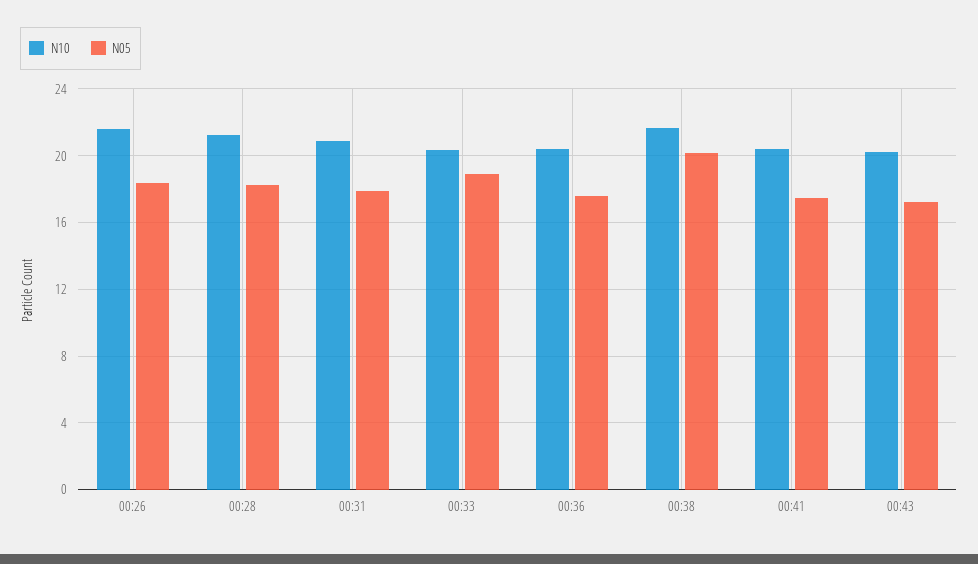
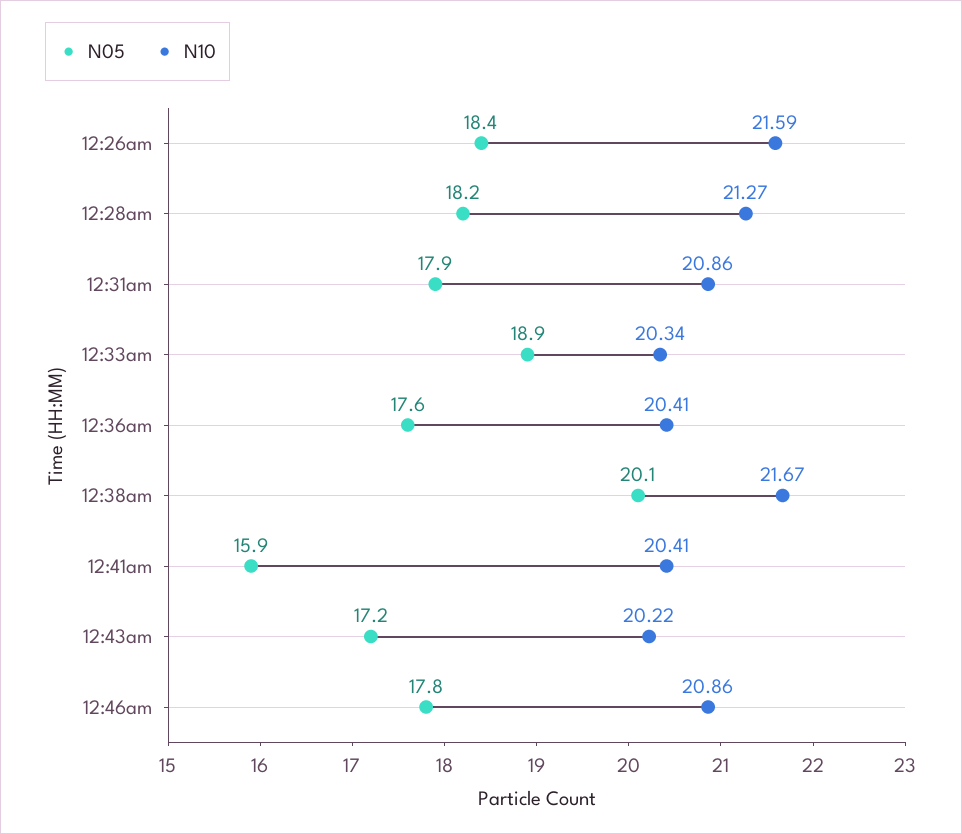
N05, 00:41: 17.5 -> 15.9
N05, 12:46am: none -> 17.8
N10, 12:46am: none -> 20.86

